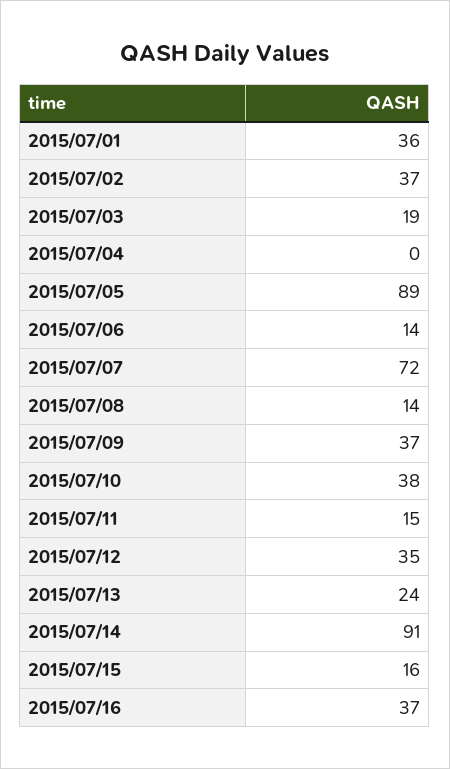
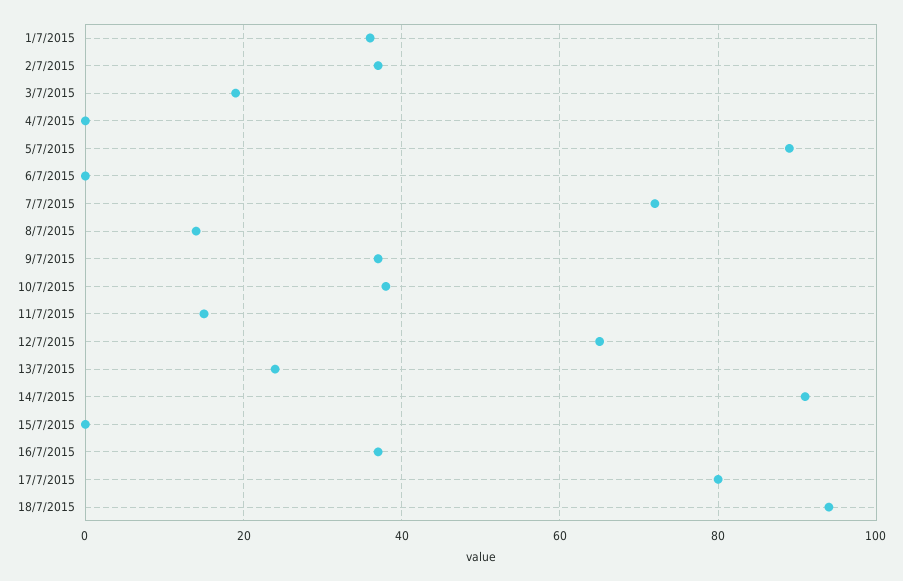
2015/07/06: 14 -> 0
2015/07/12: 35 -> 65
2015/07/15: 16 -> 0
17/7/2015: none -> 80
18/7/2015: none -> 95

